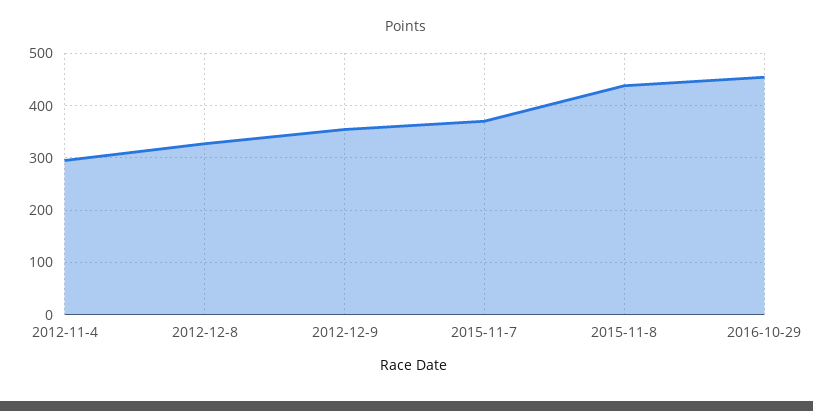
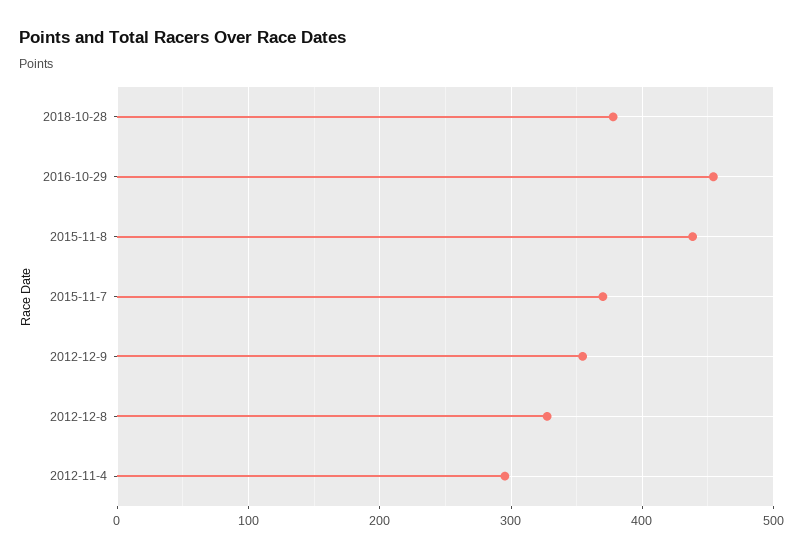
2018-10-28: none -> 380

